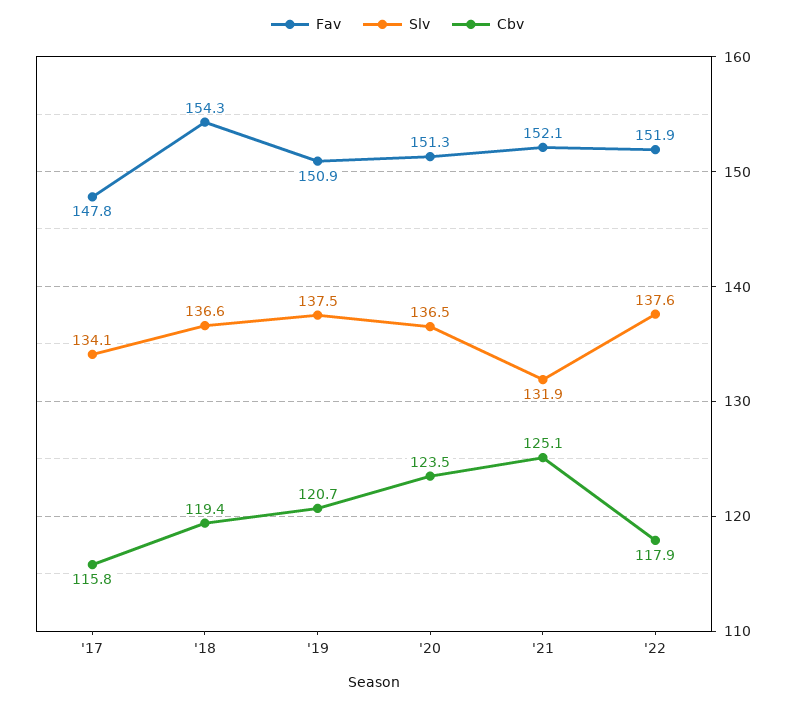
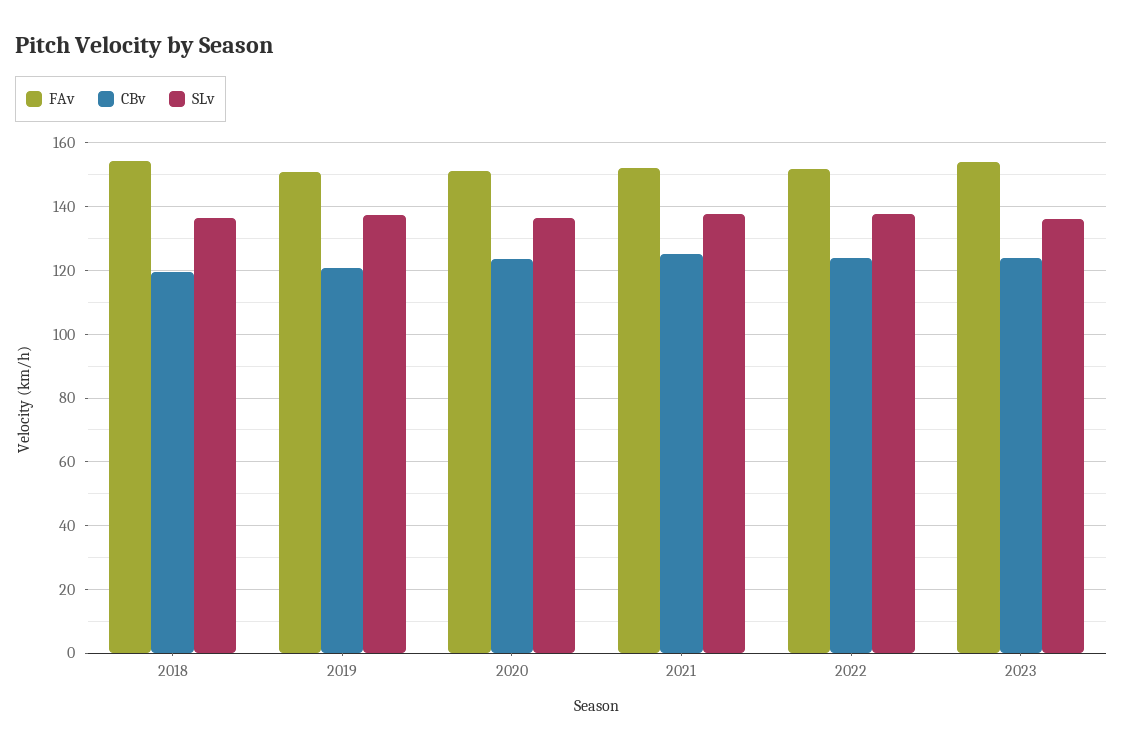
Fav, '17: 147.8 -> none
Slv, '17: 134.1 -> none
Cbv, '17: 115.8 -> none
Slv, '21: 131.9 -> 138
Cbv, '22: 117.9 -> 124
Fav, 2023: none -> 154
Cbv, 2023: none -> 124
Slv, 2023: none -> 136

